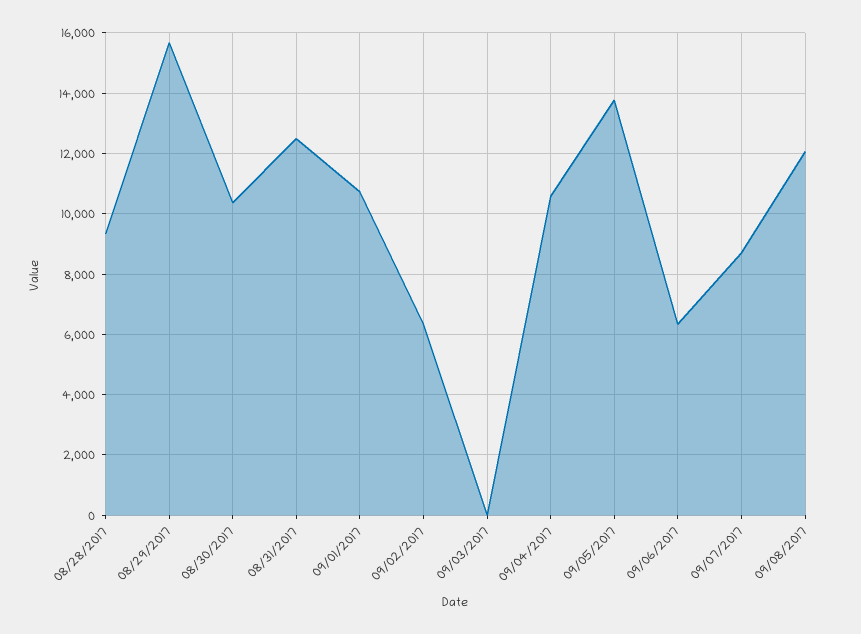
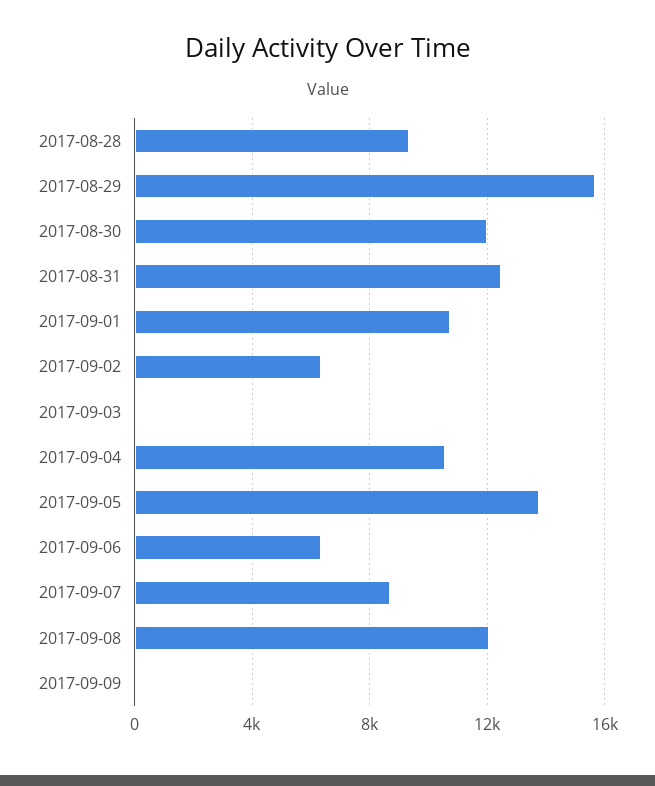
08/30/2017: 10400 -> 12000
2017-09-09: none -> 0

